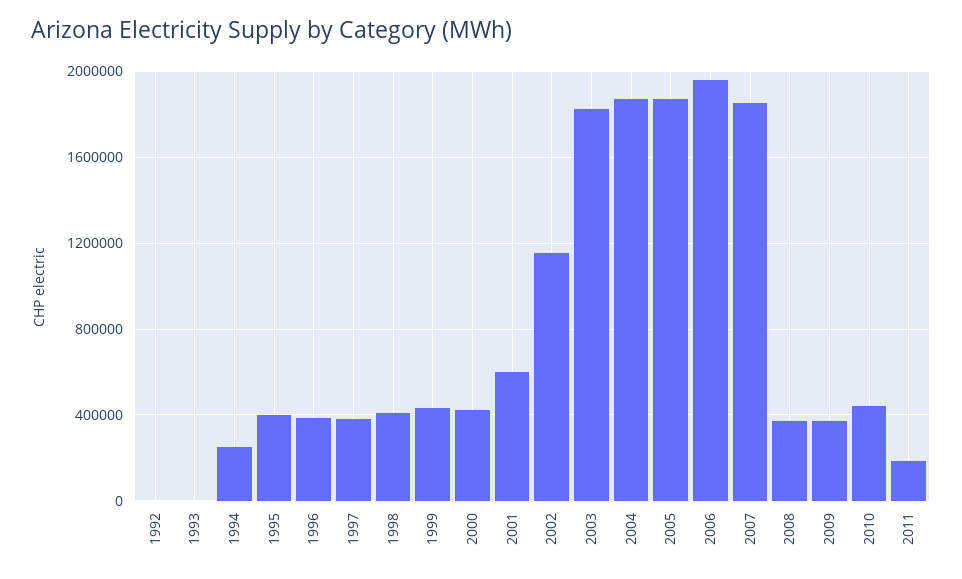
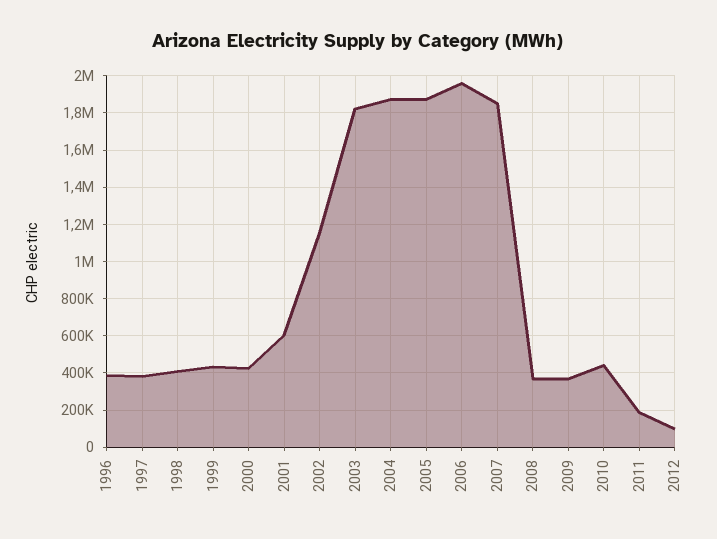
1992: 0 -> none
1993: 0 -> none
1994: 250000 -> none
1995: 400000 -> none
2012: none -> 100000

